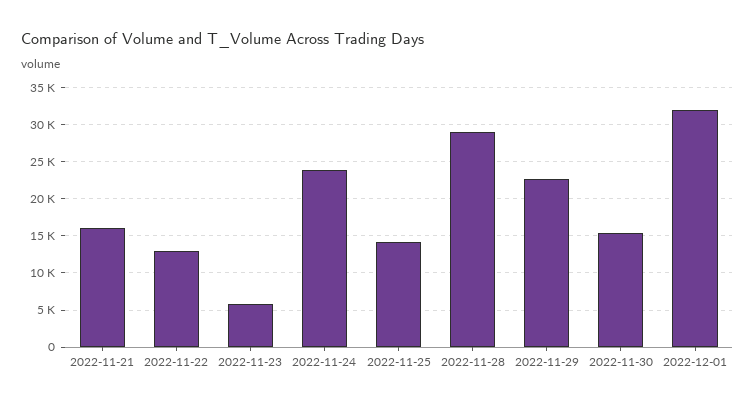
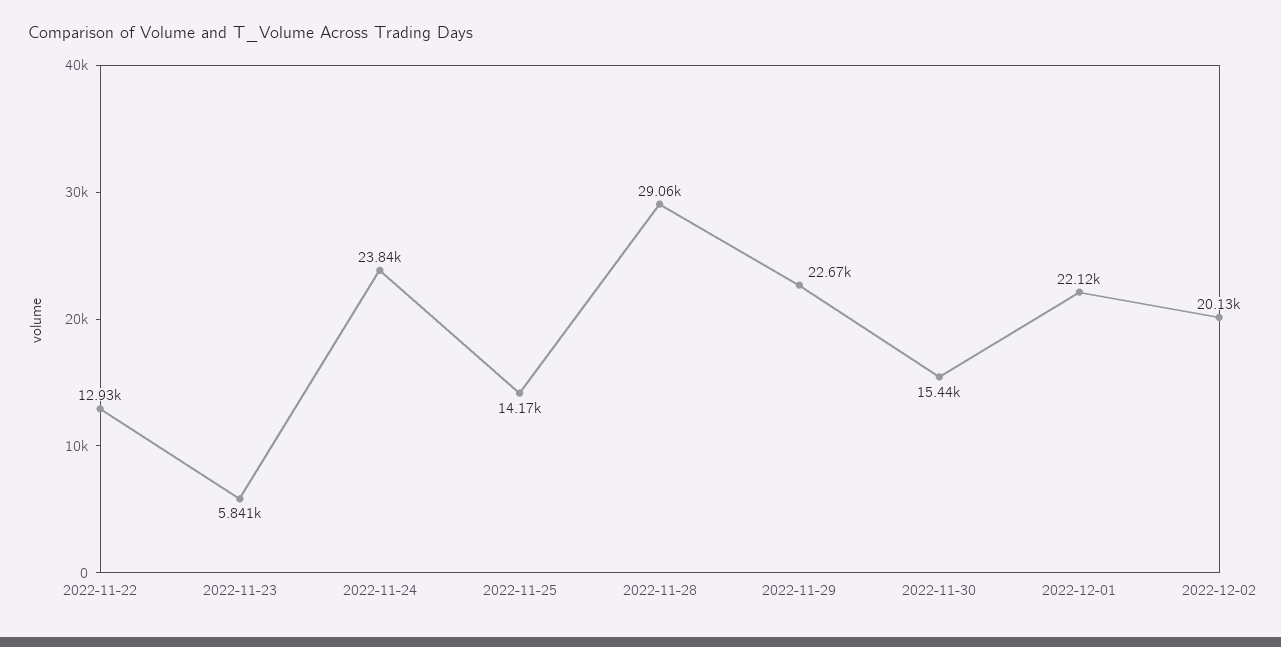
2022-11-21: 16000 -> none
2022-12-01: 32000 -> 22120
2022-12-02: none -> 20130

